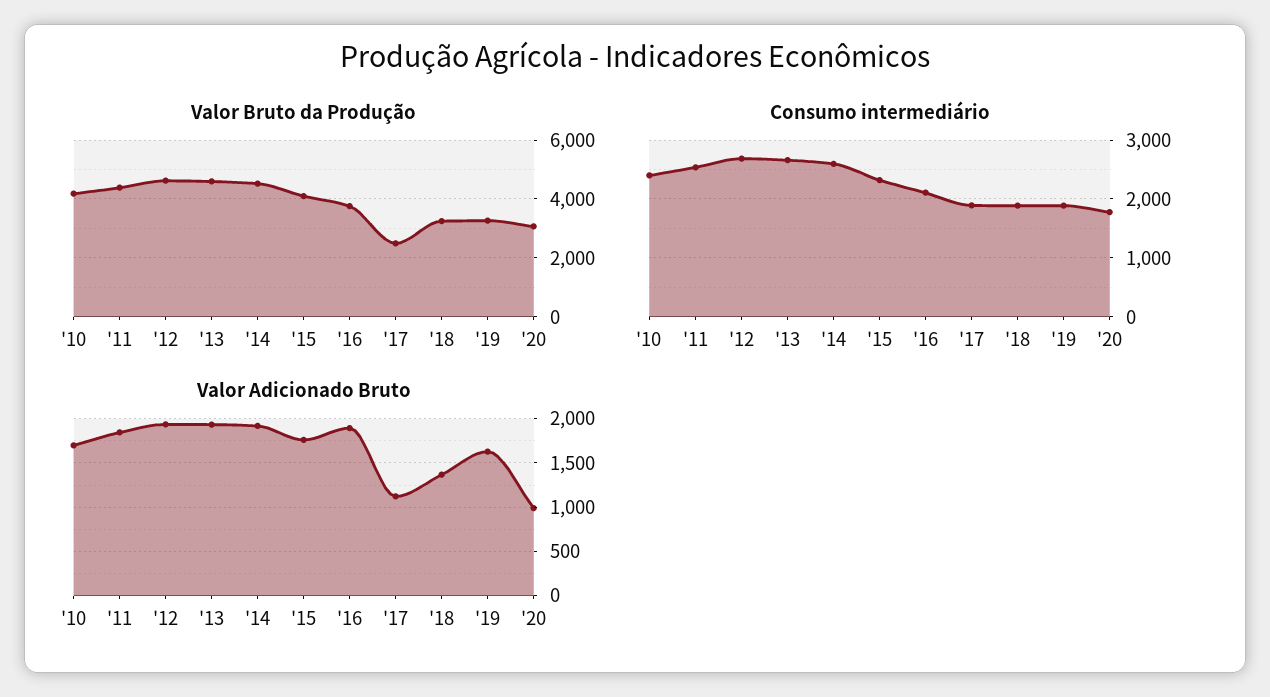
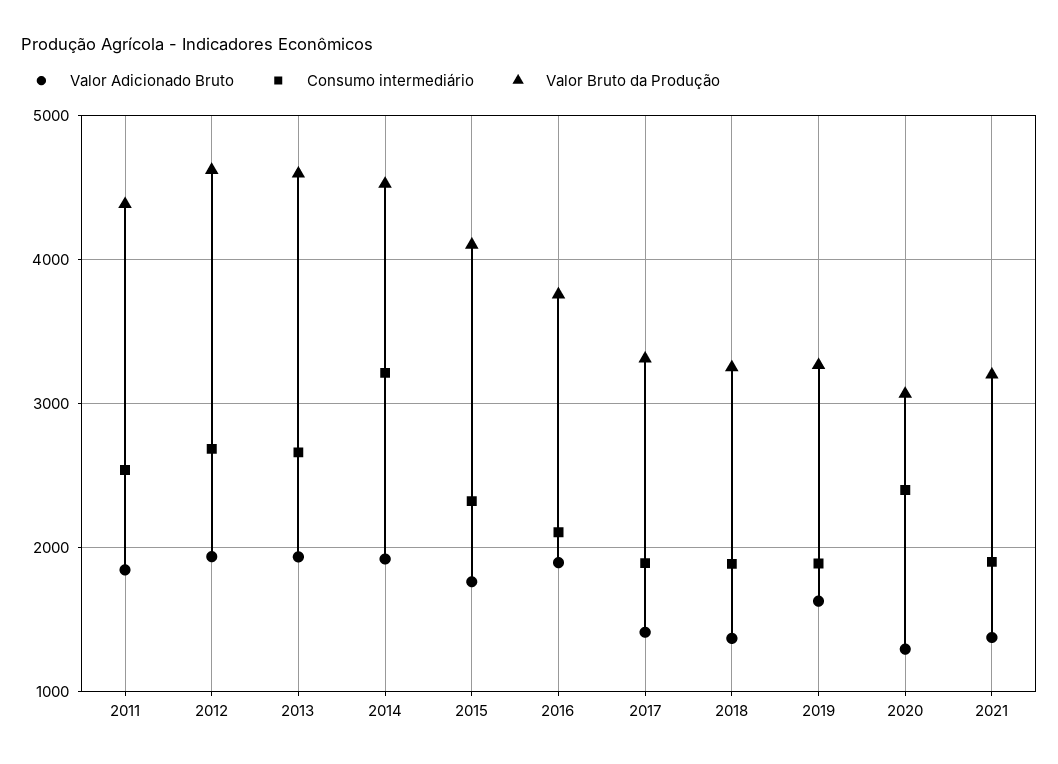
Valor Bruto da Produção, '10: 4250 -> none
Valor Bruto da Produção, '17: 2500 -> 3300
Consumo intermediário, '10: 2400 -> none
Consumo intermediário, '14: 2600 -> 3200
Consumo intermediário, '20: 1800 -> 2400
Valor Adicionado Bruto, '10: 1700 -> none
Valor Adicionado Bruto, '17: 1100 -> 1400
Valor Adicionado Bruto, '20: 1000 -> 1300
Valor Adicionado Bruto, 2021: none -> 1400
Consumo intermediário, 2021: none -> 1900
Valor Bruto da Produção, 2021: none -> 3200

